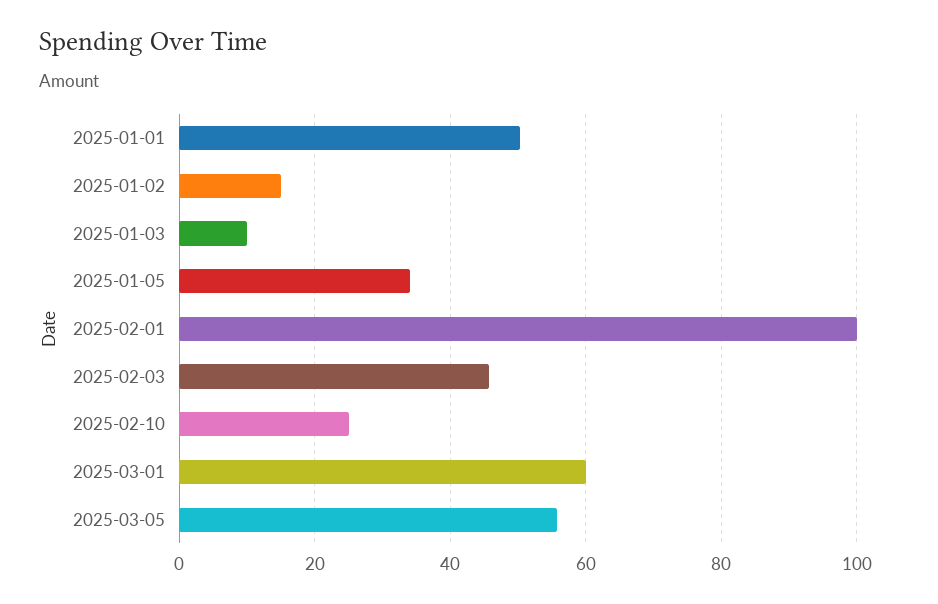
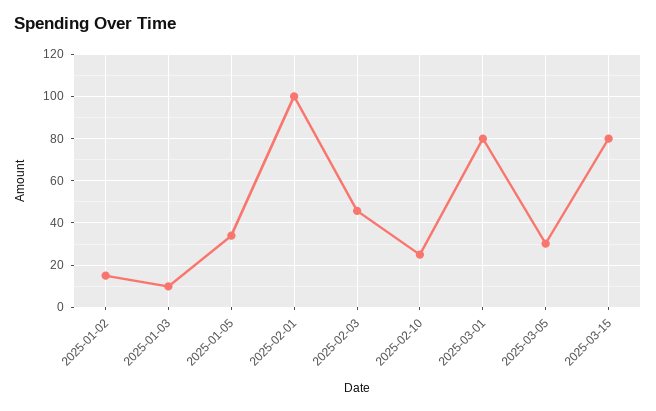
2025-01-01: 50 -> none
2025-03-01: 60 -> 80
2025-03-05: 56 -> 30
2025-03-15: none -> 80

